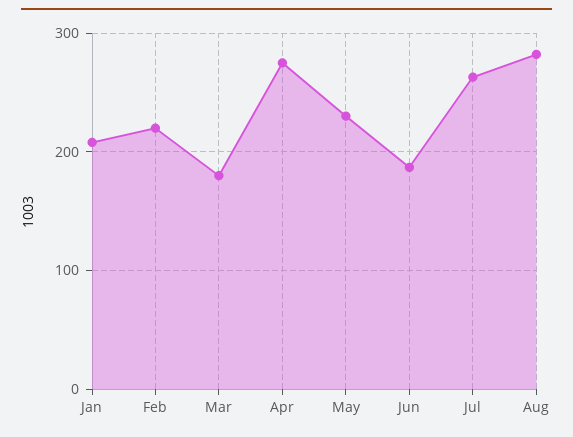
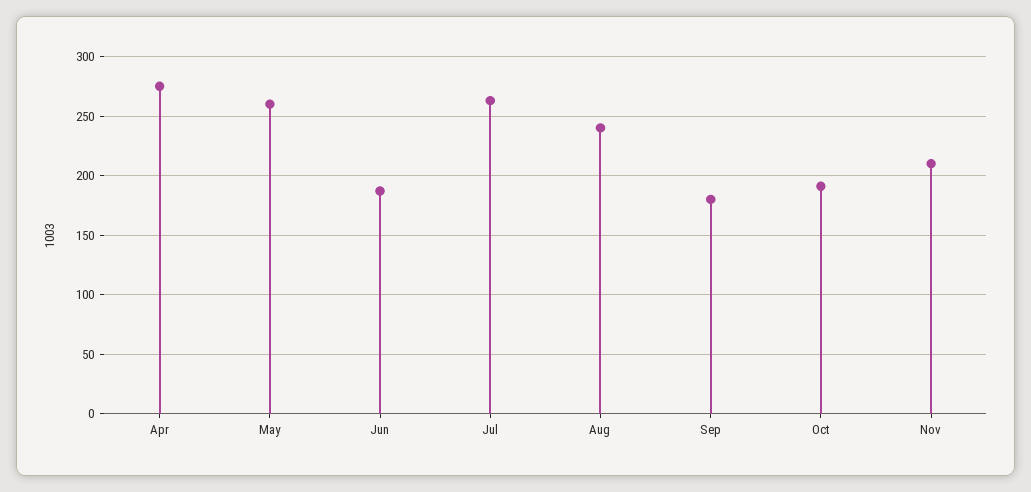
Jan: 210 -> none
Feb: 220 -> none
Mar: 180 -> none
May: 230 -> 260
Aug: 280 -> 240
Sep: none -> 180
Oct: none -> 190
Nov: none -> 210

